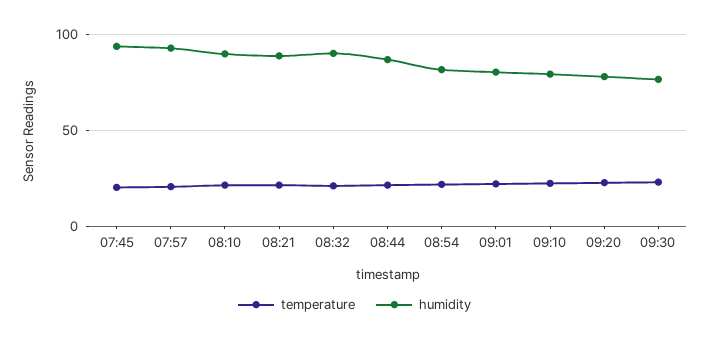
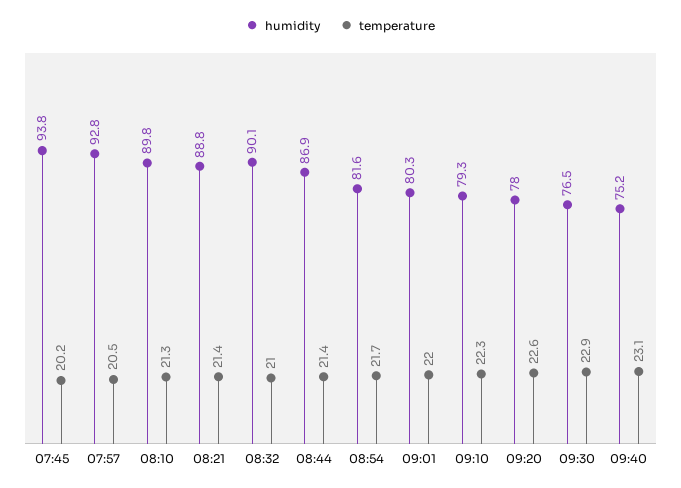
humidity, 09:40: none -> 75.2
temperature, 09:40: none -> 23.1

